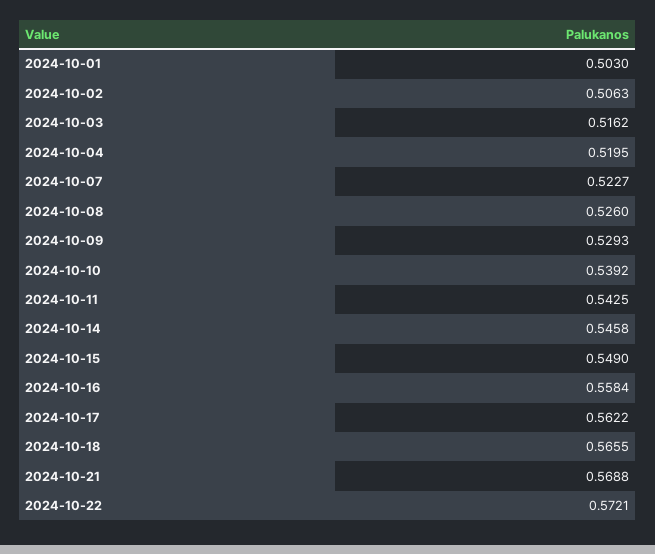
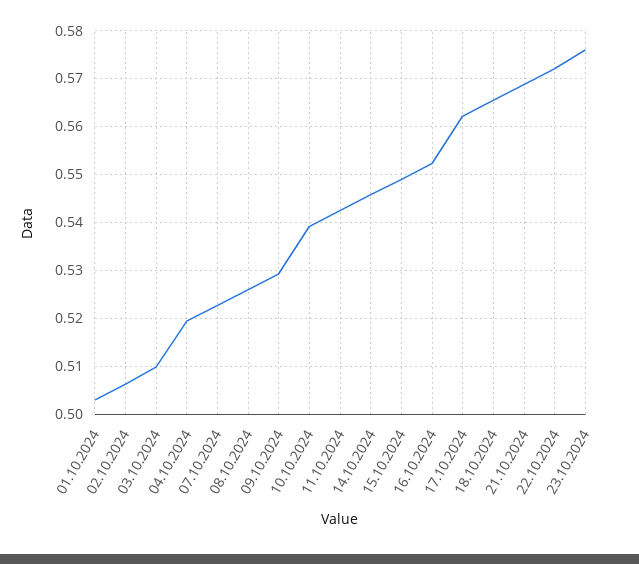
2024-10-03: 0.5162 -> 0.51
2024-10-16: 0.5584 -> 0.552
23.10.2024: none -> 0.576

